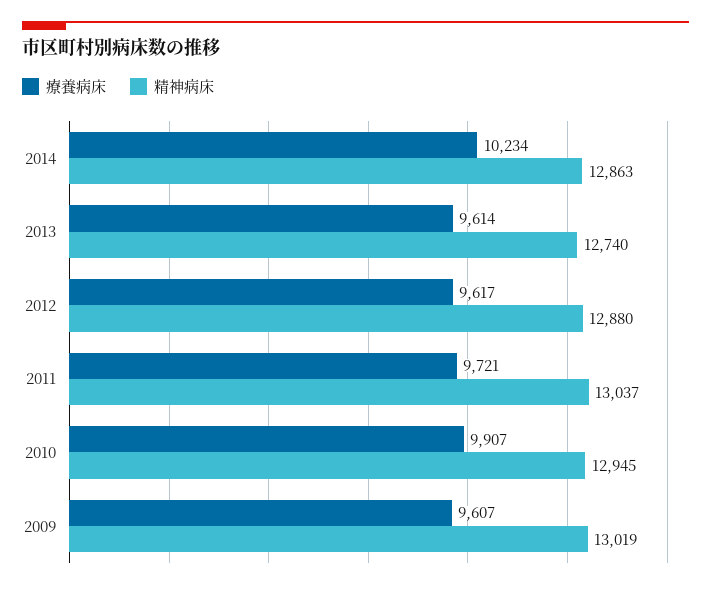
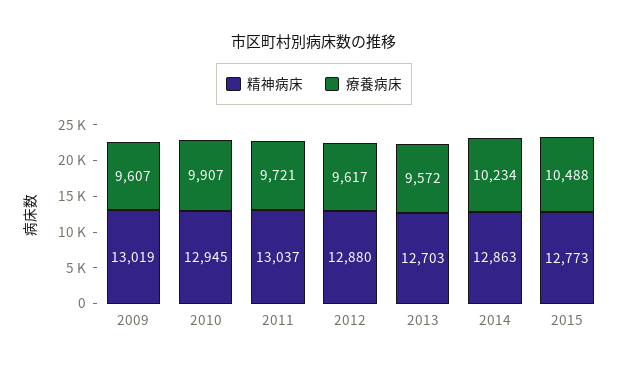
療養病床, 2013: 9614 -> 9572
精神病床, 2013: 12740 -> 12703
精神病床, 2015: none -> 12773
療養病床, 2015: none -> 10488

